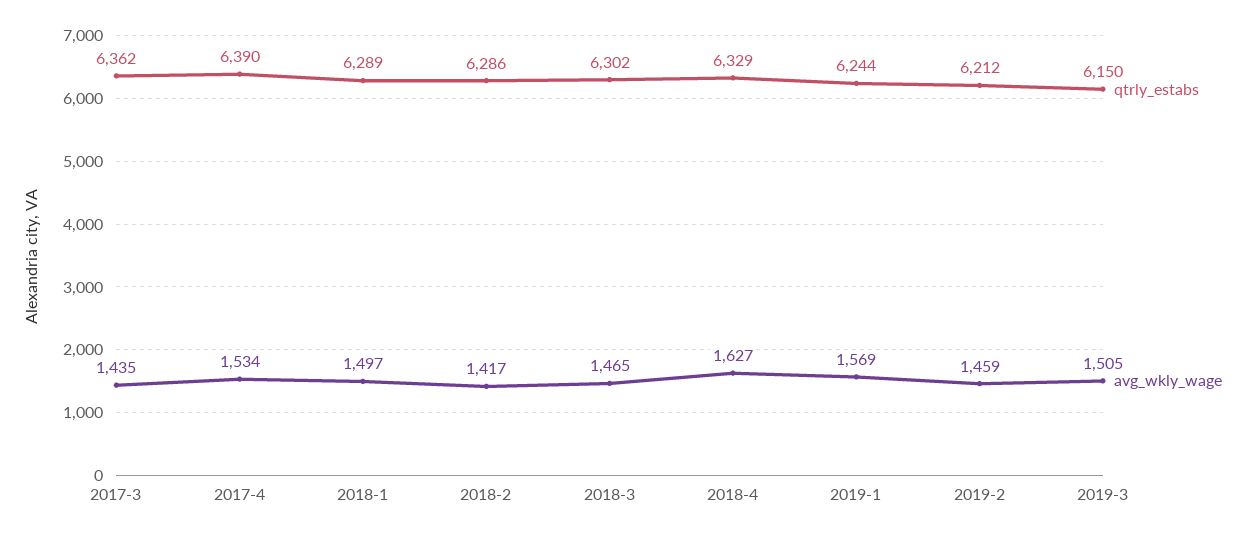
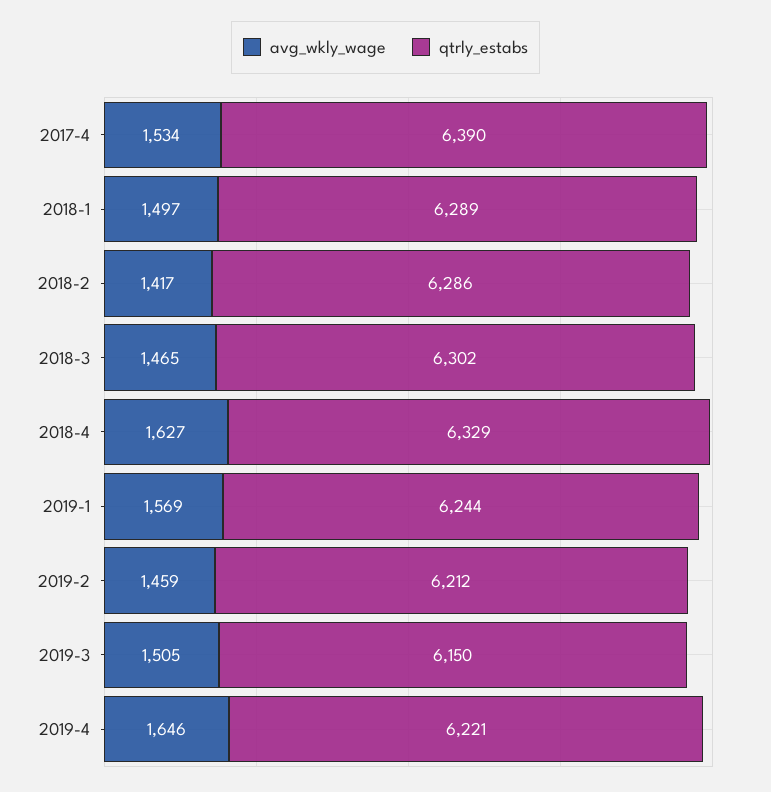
qtrly_estabs, 2017-3: 6362 -> none
avg_wkly_wage, 2017-3: 1435 -> none
avg_wkly_wage, 2019-4: none -> 1646
qtrly_estabs, 2019-4: none -> 6221

